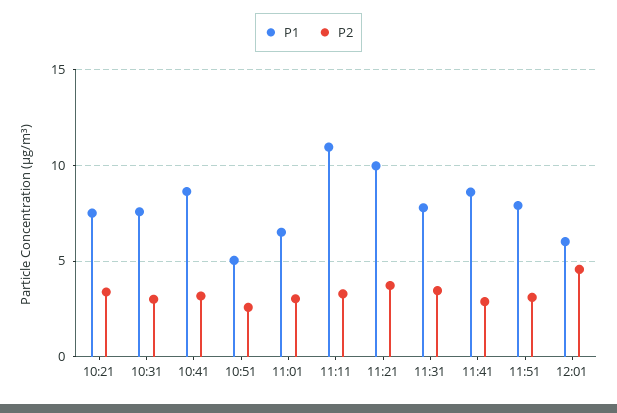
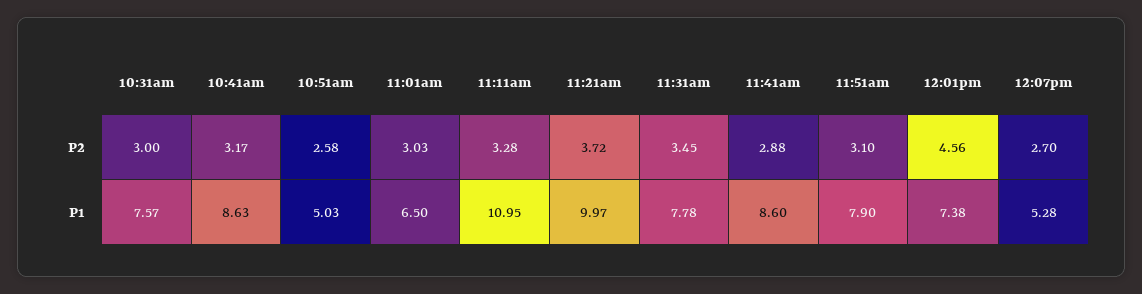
P1, 10:21: 7.5 -> none
P2, 10:21: 3.5 -> none
P1, 12:01: 6 -> 7.38
P2, 12:07pm: none -> 2.7
P1, 12:07pm: none -> 5.28

